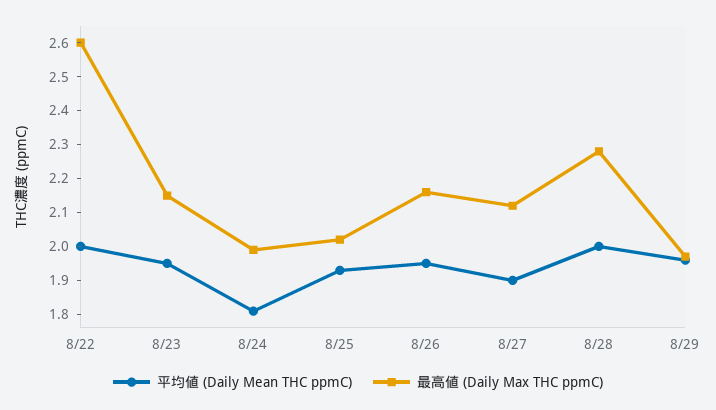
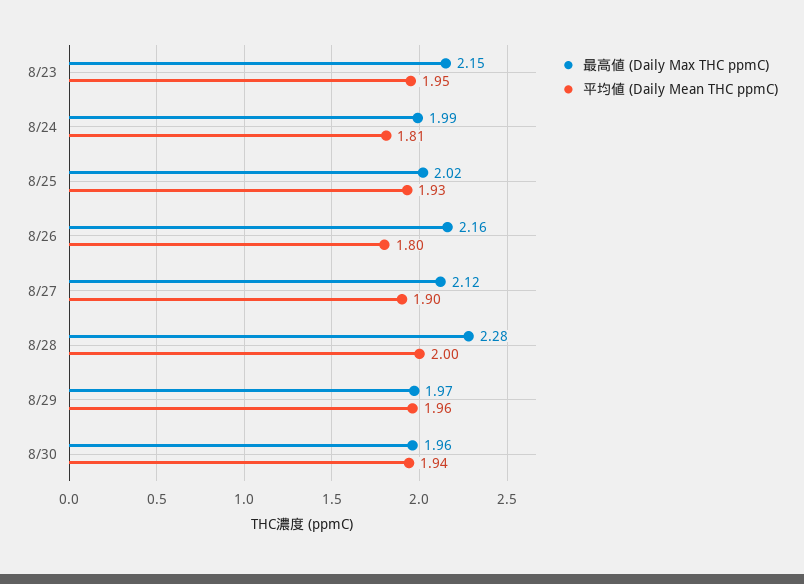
平均値 (Daily Mean THC ppmC), 8/22: 2 -> none
最高値 (Daily Max THC ppmC), 8/22: 2.6 -> none
平均値 (Daily Mean THC ppmC), 8/26: 1.95 -> 1.8
最高値 (Daily Max THC ppmC), 8/30: none -> 1.96
平均値 (Daily Mean THC ppmC), 8/30: none -> 1.94

